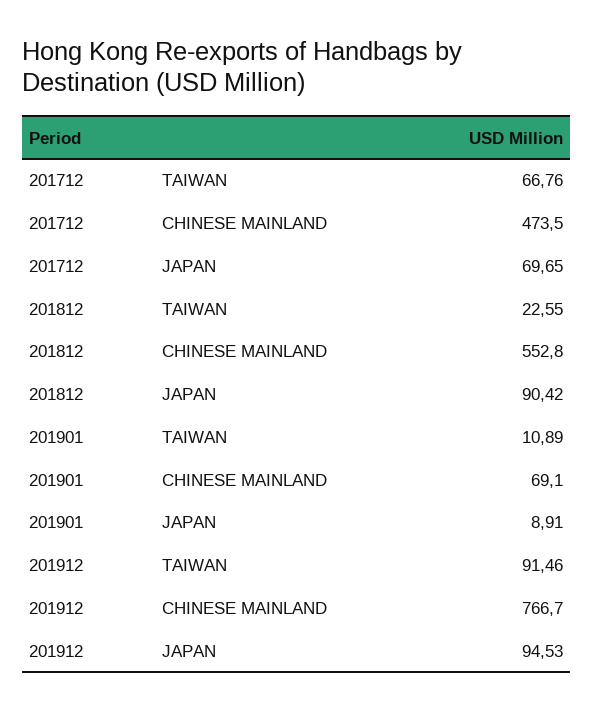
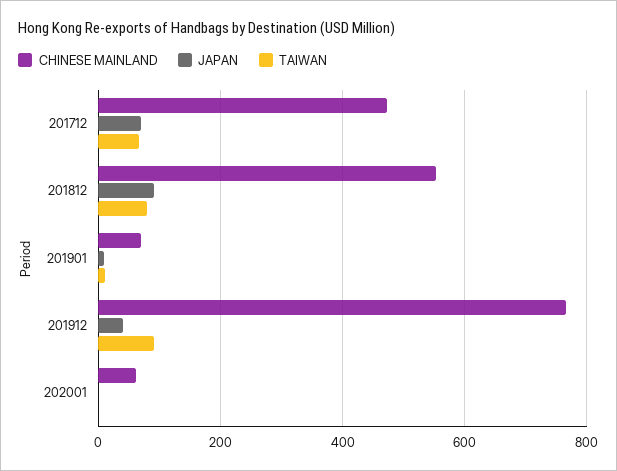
TAIWAN, 201812: 22.55 -> 80
JAPAN, 201912: 94.53 -> 40
CHINESE MAINLAND, 202001: none -> 60
JAPAN, 202001: none -> 0
TAIWAN, 202001: none -> 0

